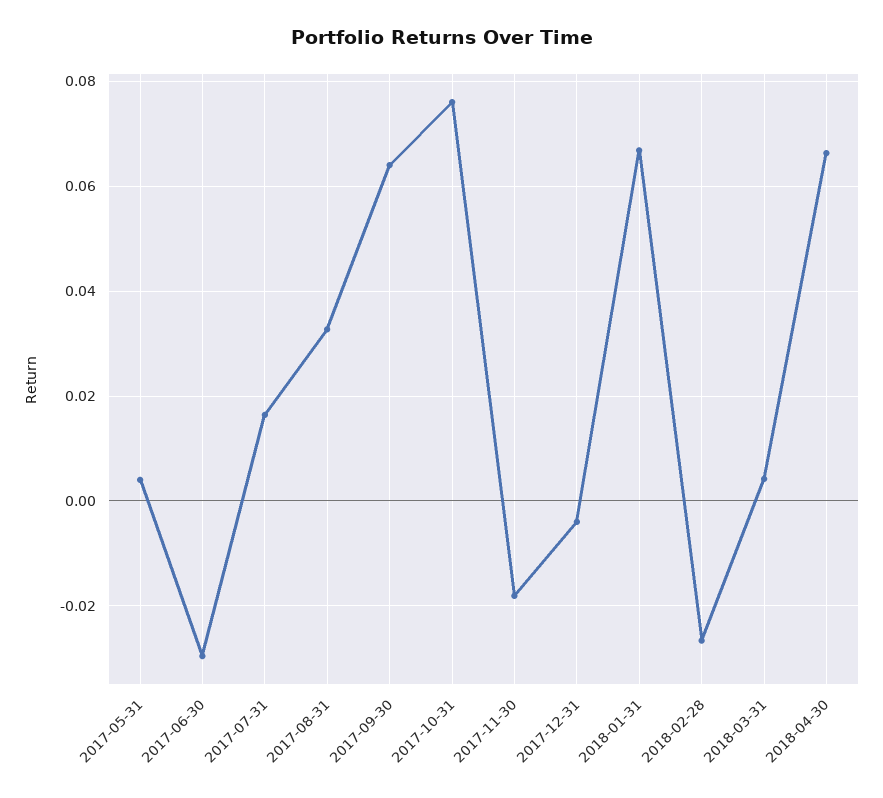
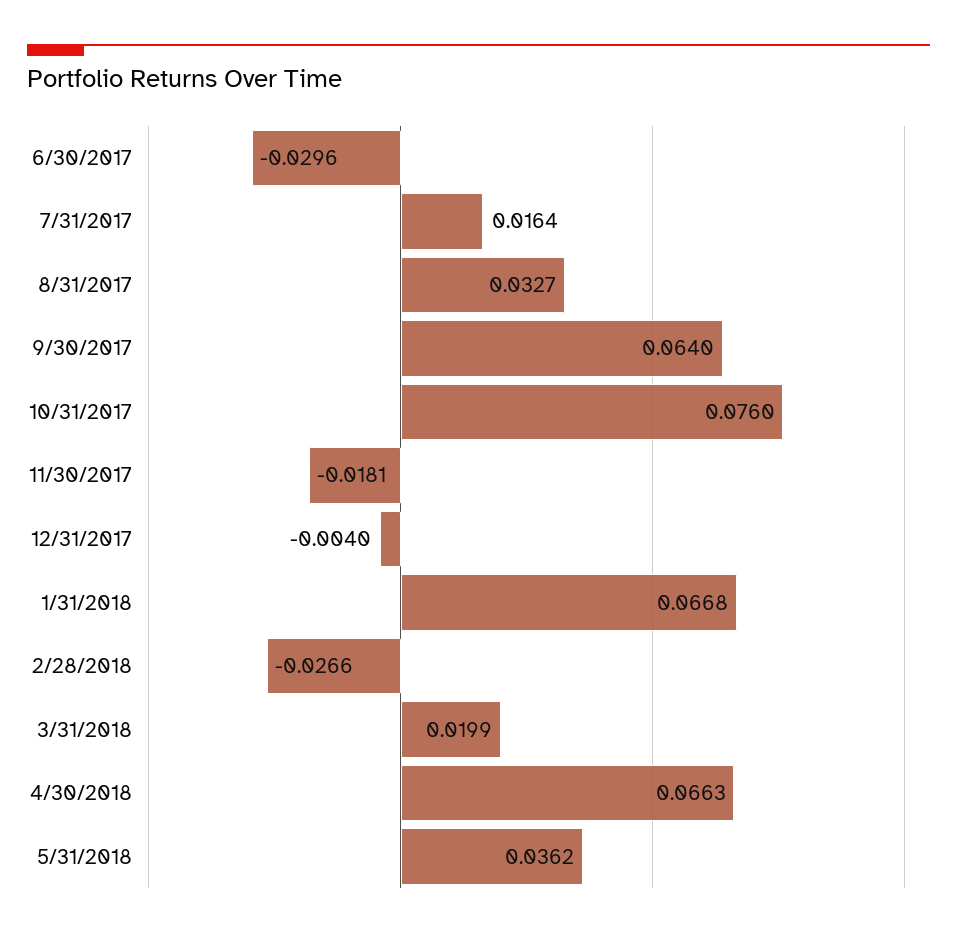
2017-05-31: 0.004 -> none
2018-03-31: 0.004 -> 0.0199
5/31/2018: none -> 0.0362

